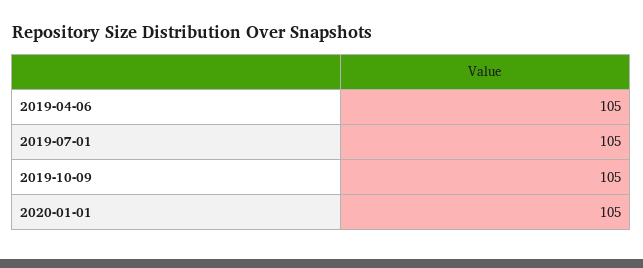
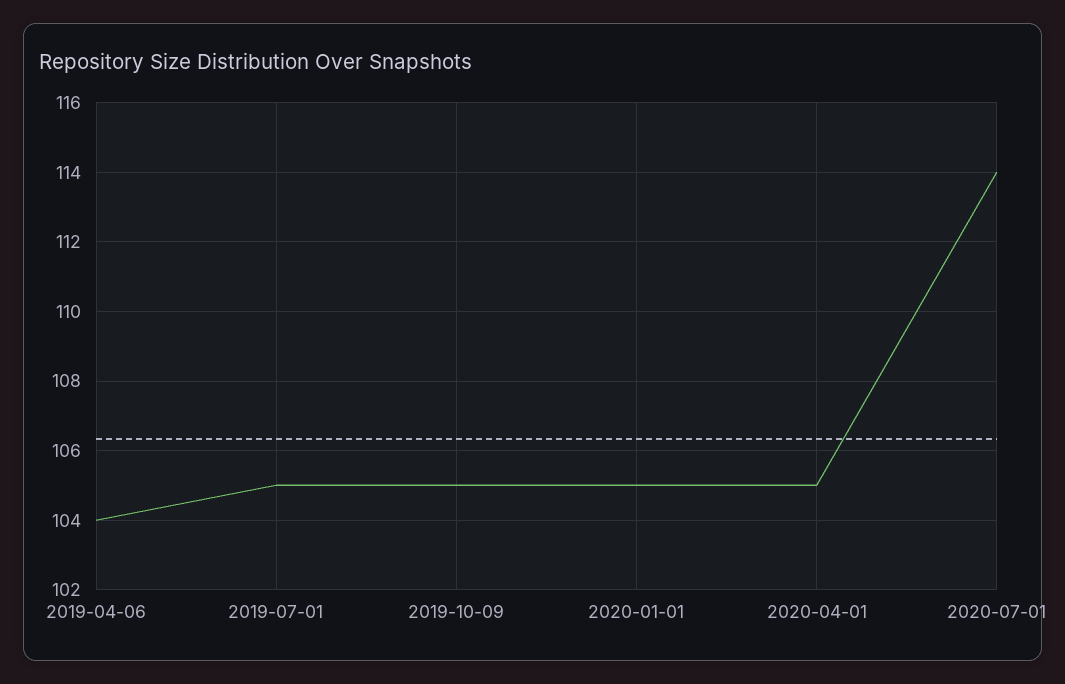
2019-04-06: 105 -> 104
2020-04-01: none -> 105
2020-07-01: none -> 114

